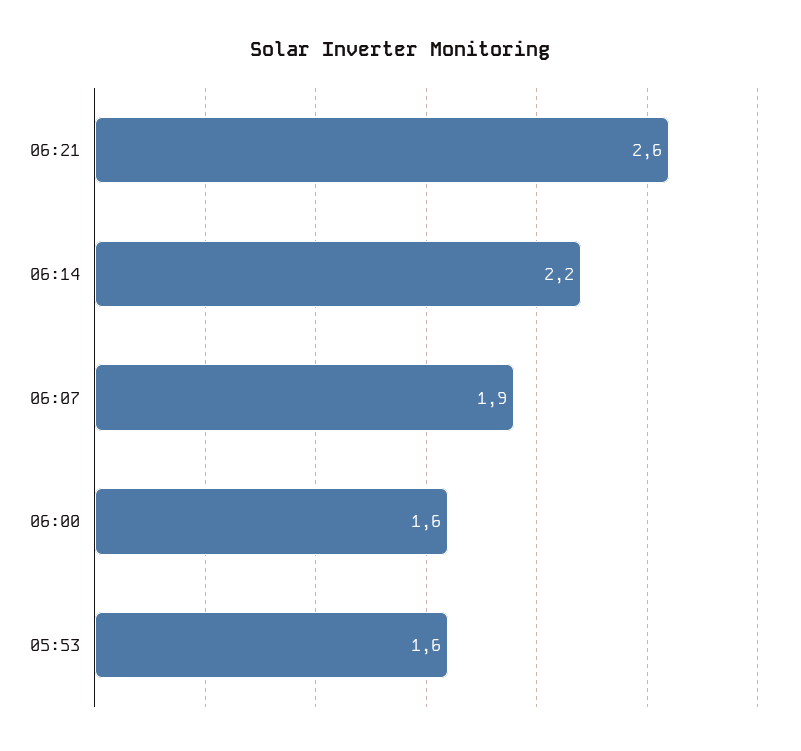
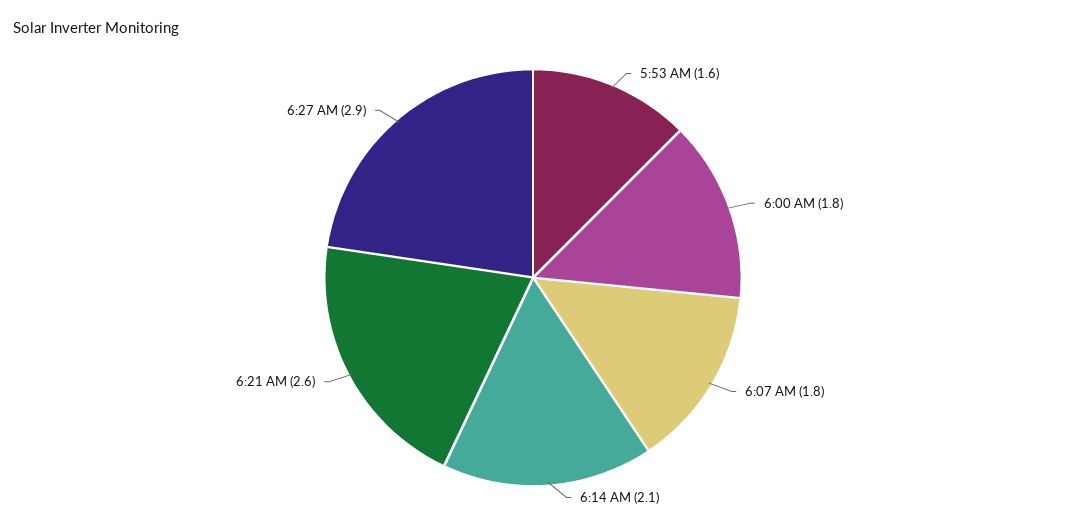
06:14: 2.2 -> 2.1
06:07: 1.9 -> 1.8
06:00: 1.6 -> 1.8
6:27 AM: none -> 2.9

